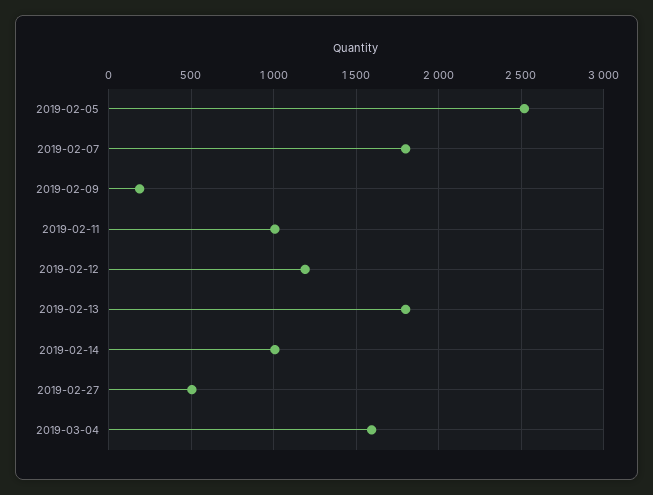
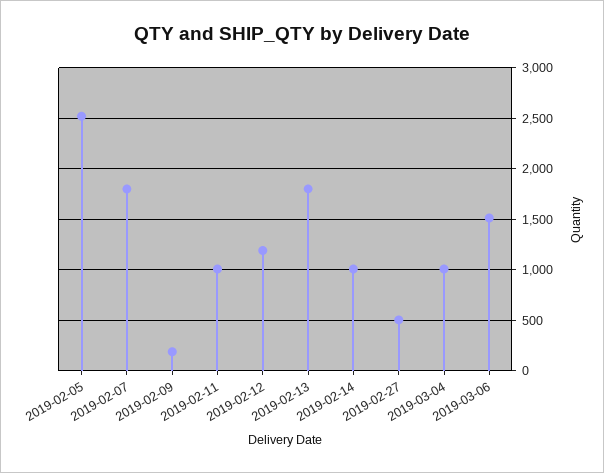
2019-03-04: 1600 -> 1000
2019-03-06: none -> 1500

